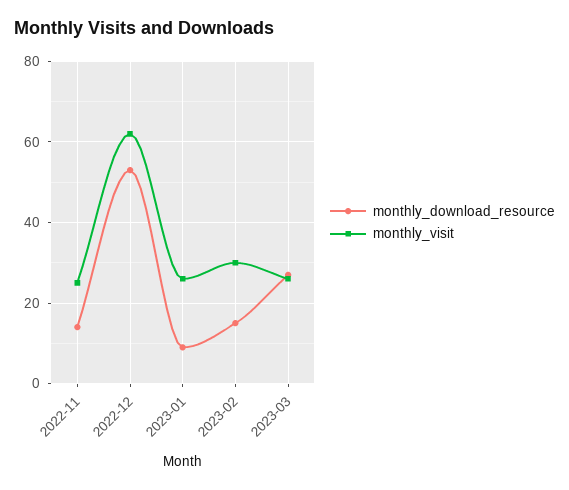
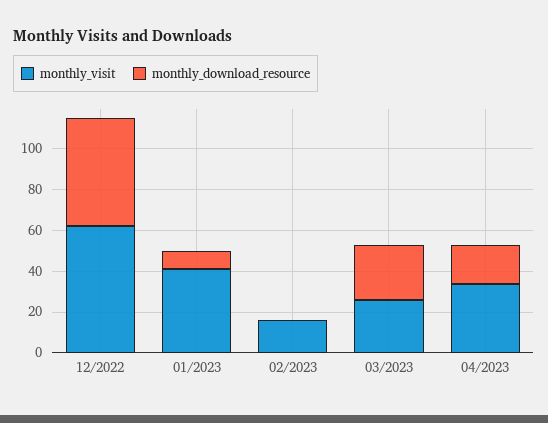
monthly_download_resource, 2022-11: 15 -> none
monthly_visit, 2022-11: 25 -> none
monthly_visit, 2023-01: 25 -> 40
monthly_download_resource, 2023-02: 15 -> 0
monthly_visit, 2023-02: 30 -> 15
monthly_visit, 04/2023: none -> 35
monthly_download_resource, 04/2023: none -> 20

